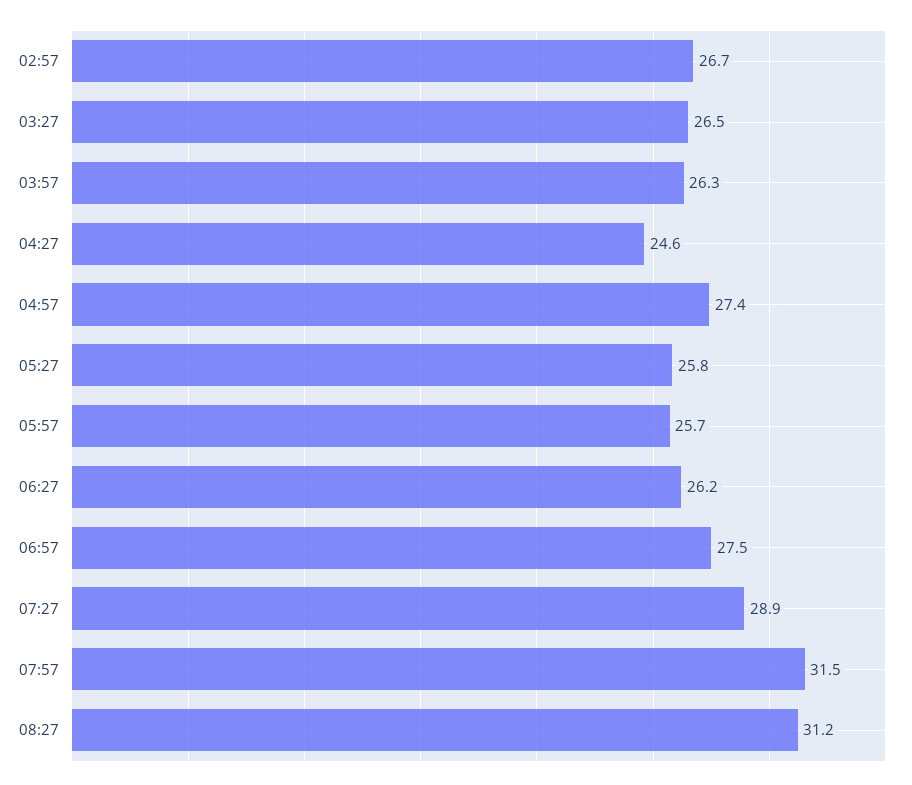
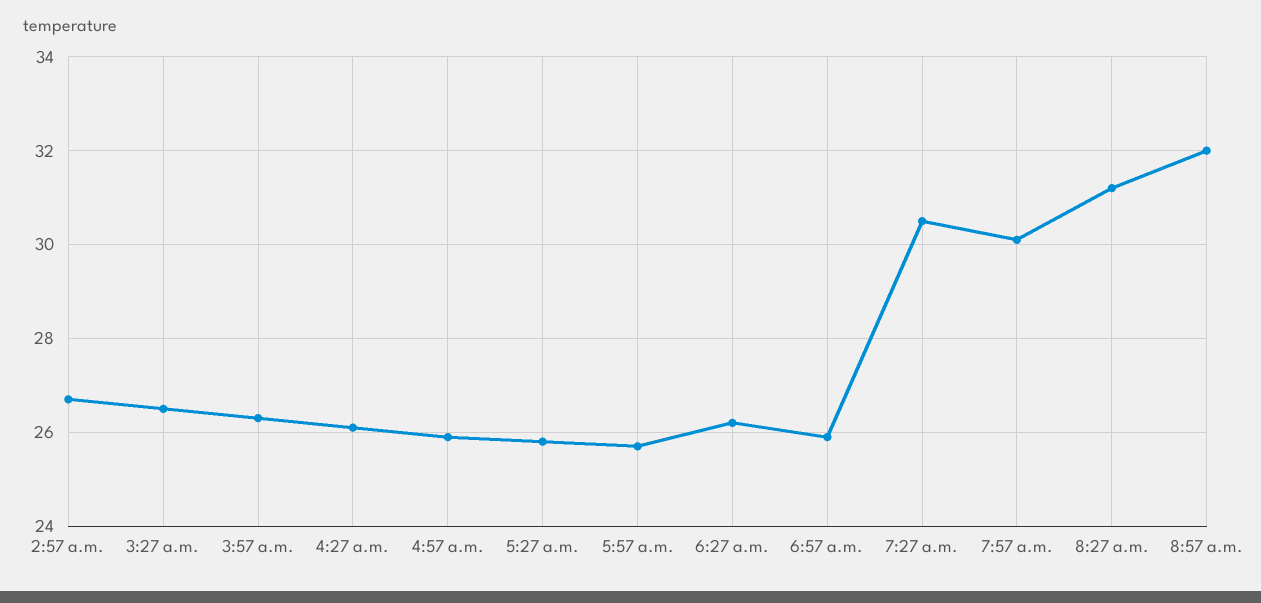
04:27: 24.6 -> 26
04:57: 27.4 -> 26
06:57: 27.5 -> 26
07:27: 28.9 -> 30.5
07:57: 31.5 -> 30
8:57 a.m.: none -> 32

